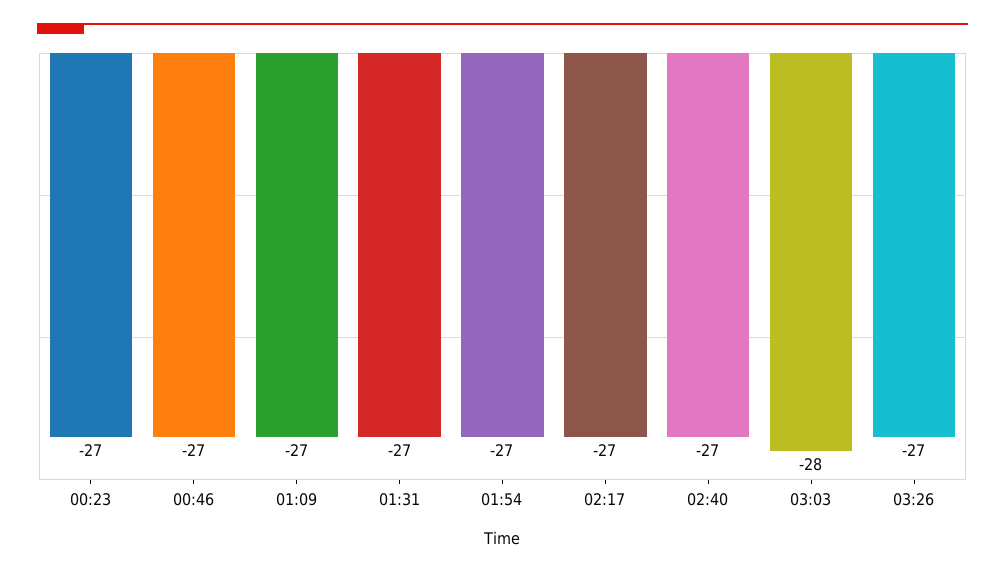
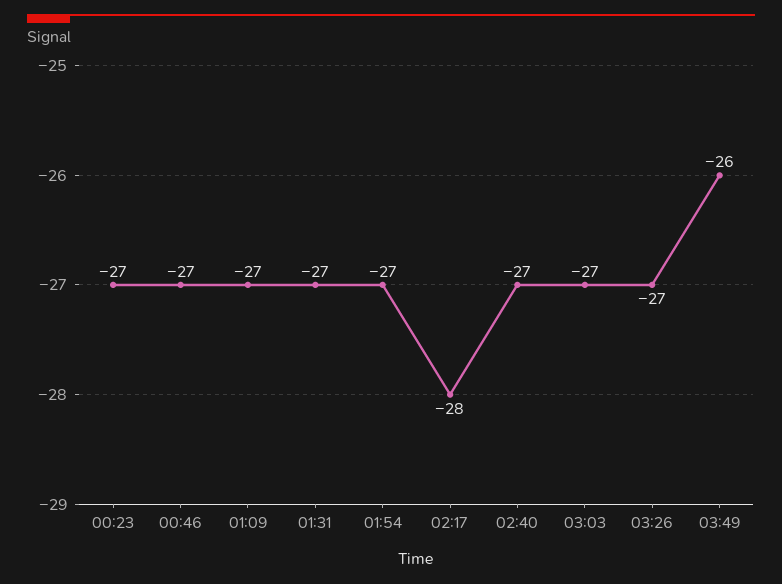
02:17: -27 -> -28
03:03: -28 -> -27
03:49: none -> -26

